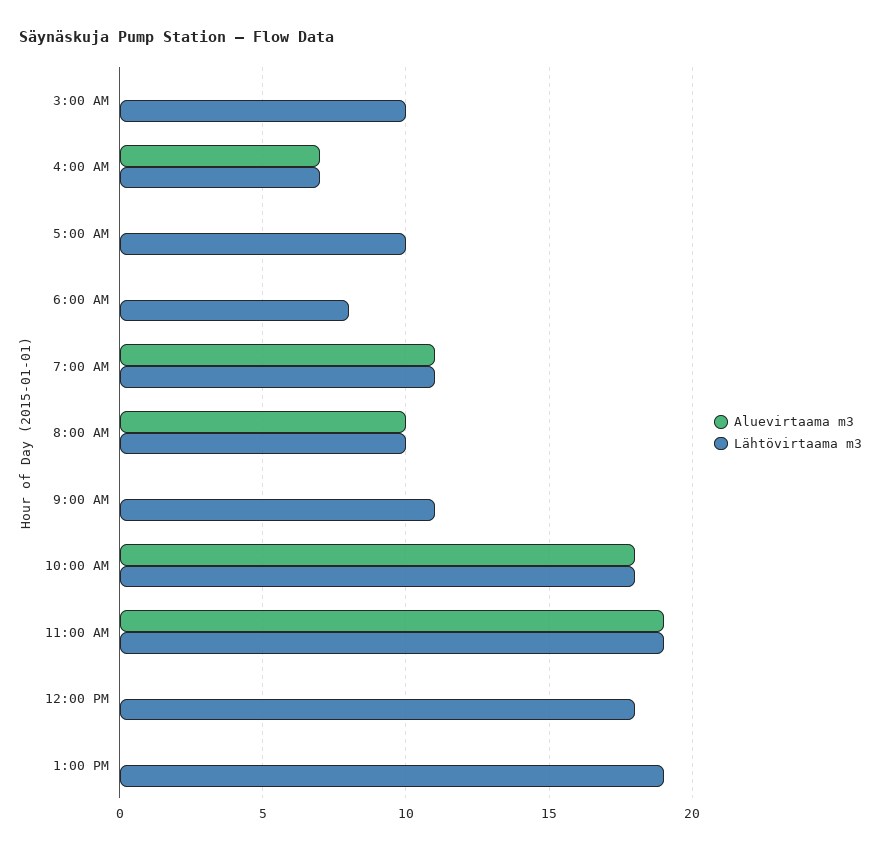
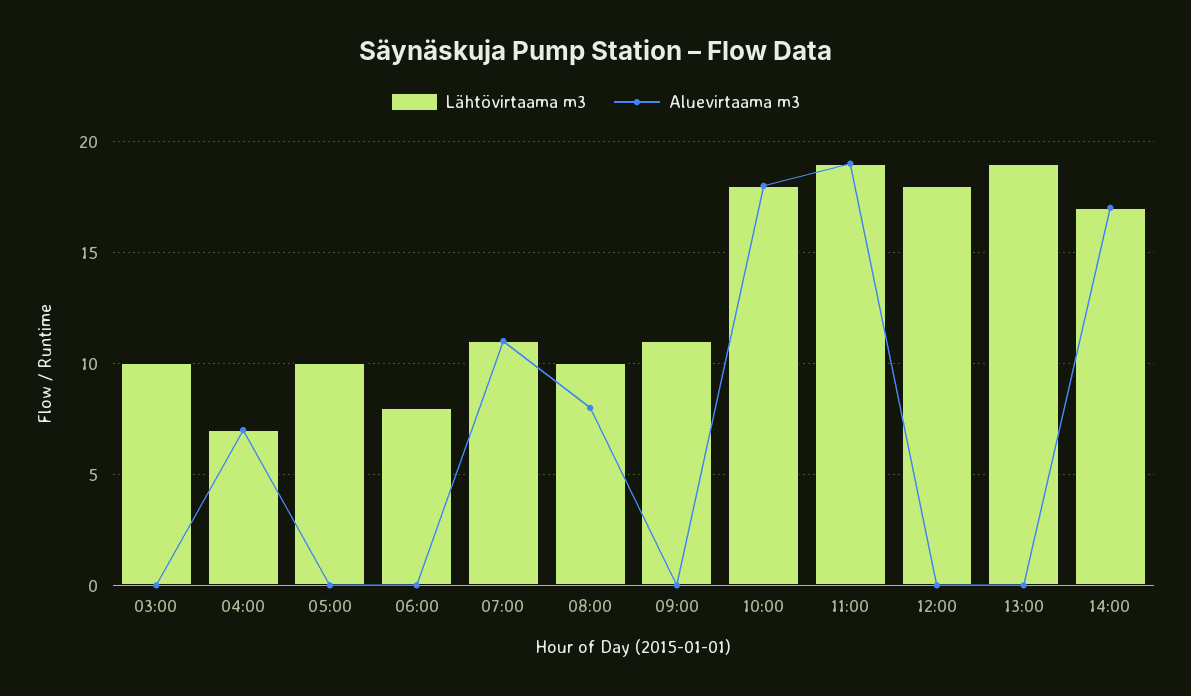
Aluevirtaama m3, 8:00 AM: 10 -> 8
Lähtövirtaama m3, 14:00: none -> 17
Aluevirtaama m3, 14:00: none -> 17

